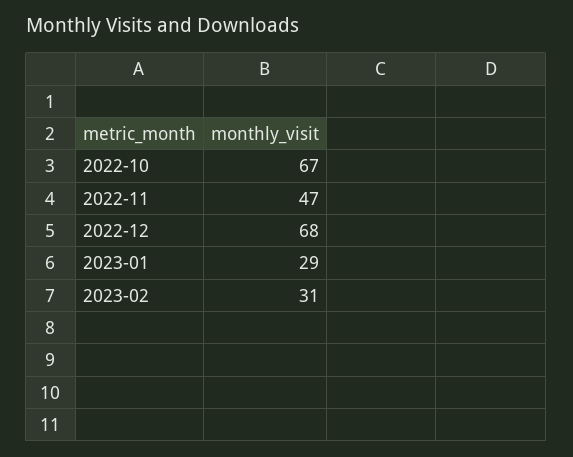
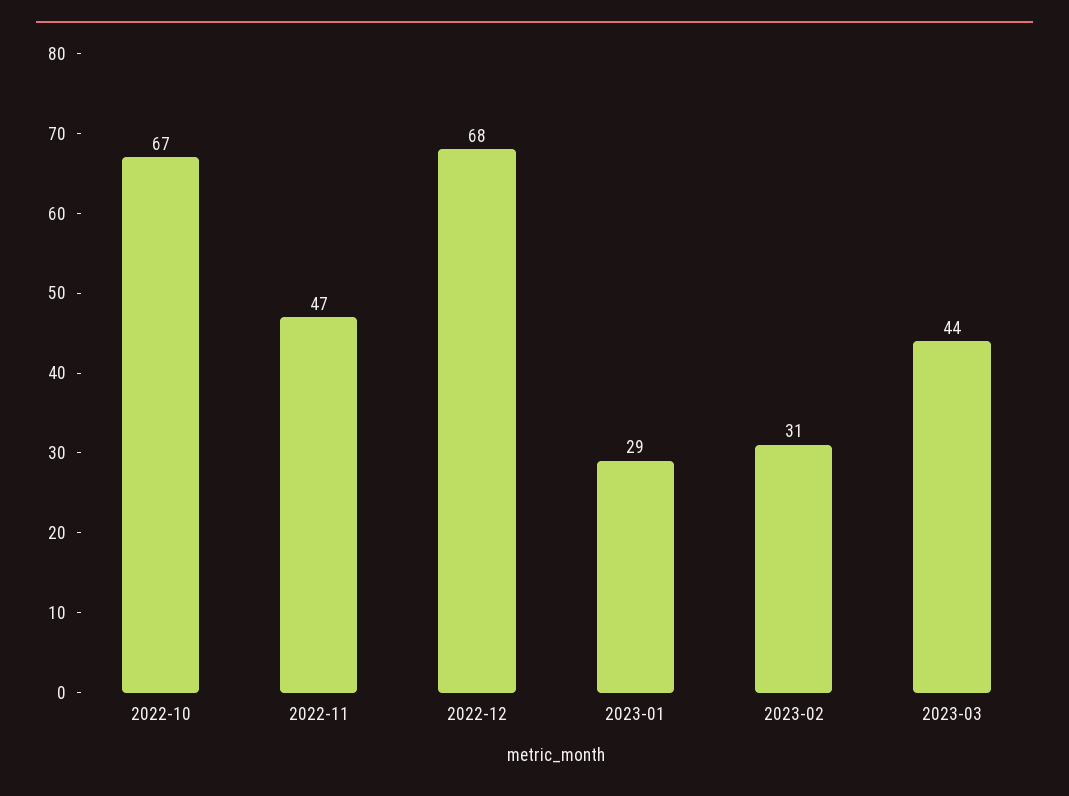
2023-03: none -> 44

